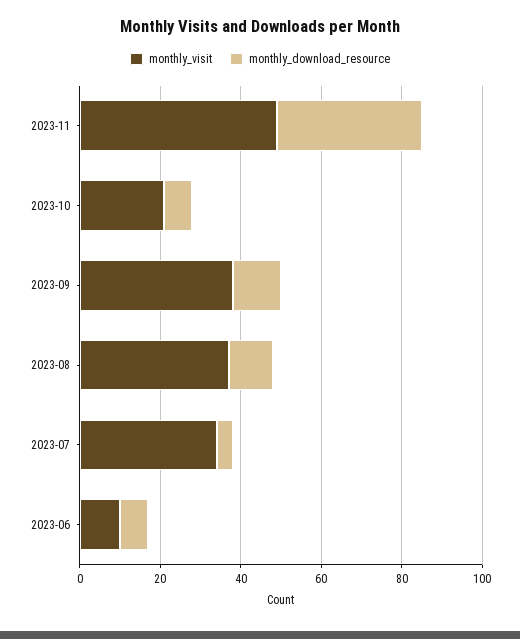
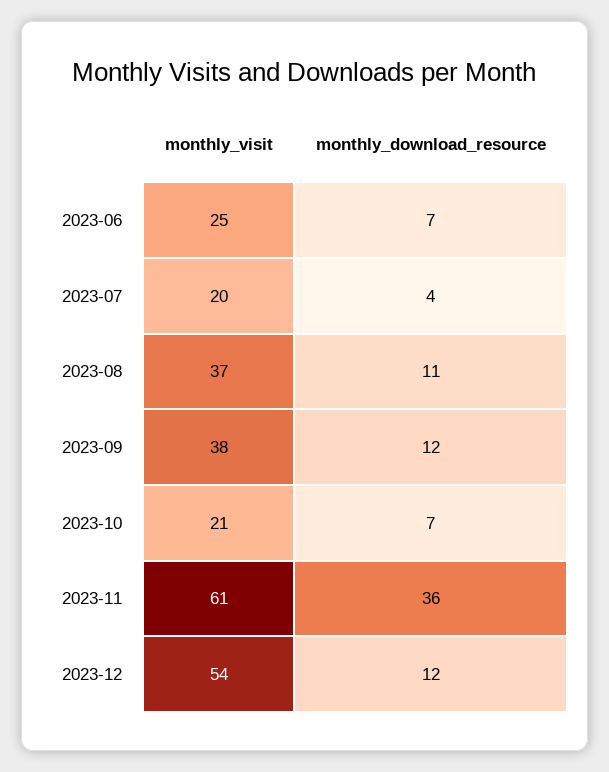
monthly_visit, 2023-11: 50 -> 61
monthly_visit, 2023-07: 35 -> 20
monthly_visit, 2023-06: 10 -> 25
monthly_visit, 2023-12: none -> 54
monthly_download_resource, 2023-12: none -> 12

